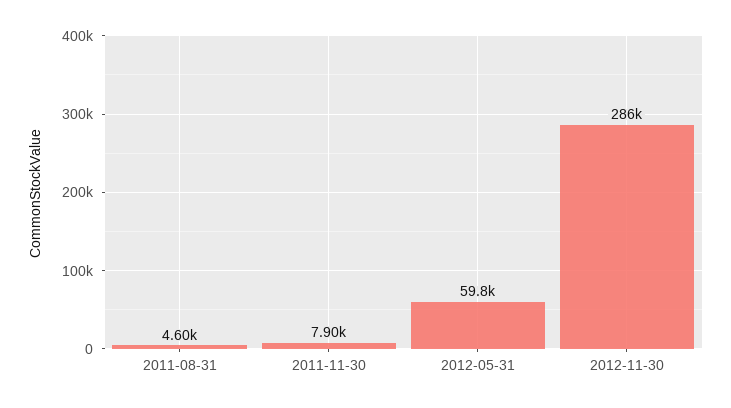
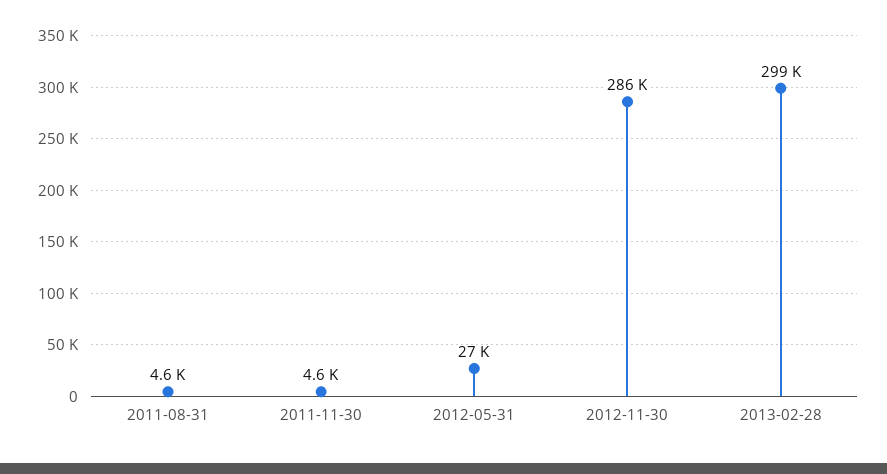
2011-11-30: 7900 -> 4600
2012-05-31: 59800 -> 27000
2013-02-28: none -> 299000

